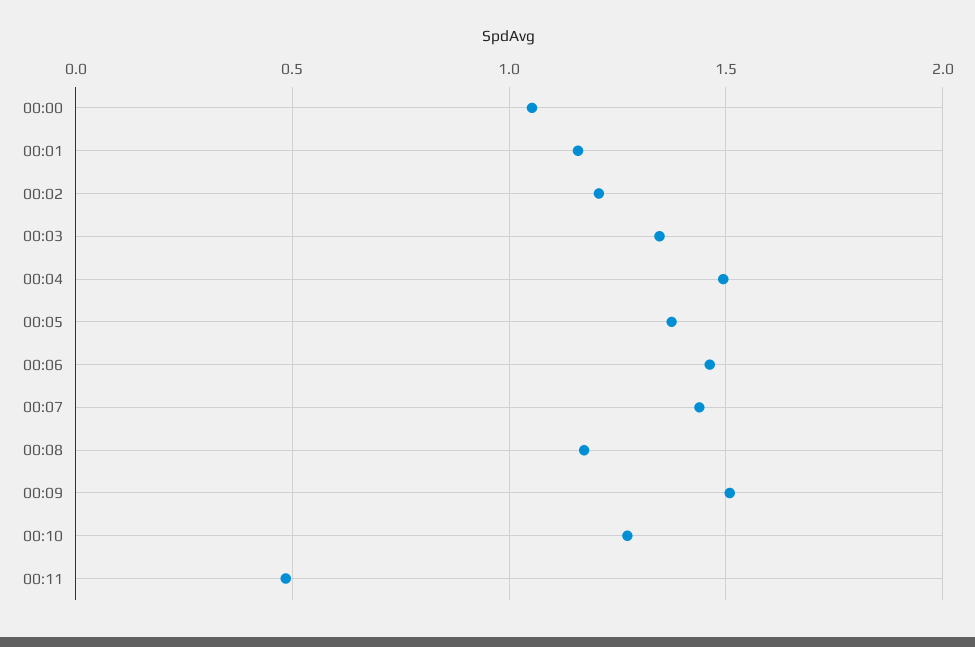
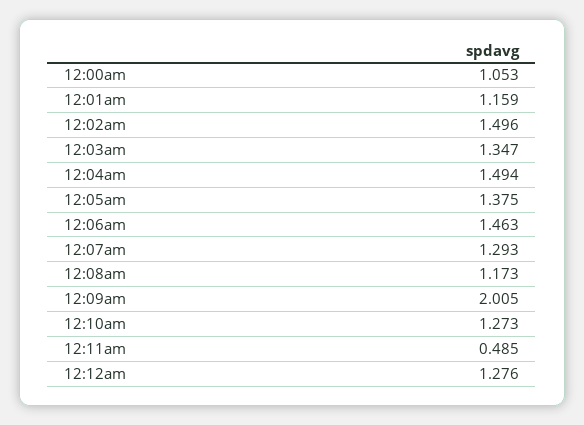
00:02: 1.2 -> 1.496
00:07: 1.45 -> 1.293
00:09: 1.5 -> 2.005
12:12am: none -> 1.276

